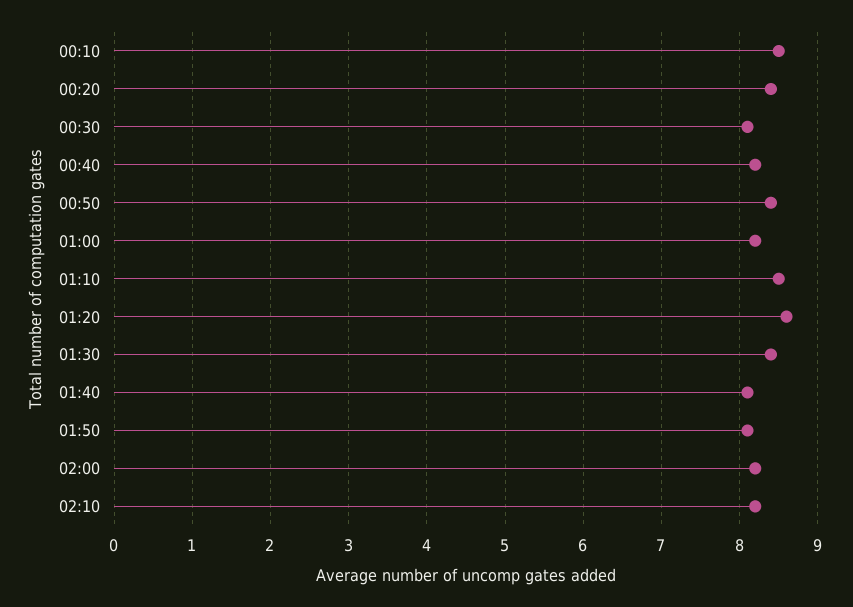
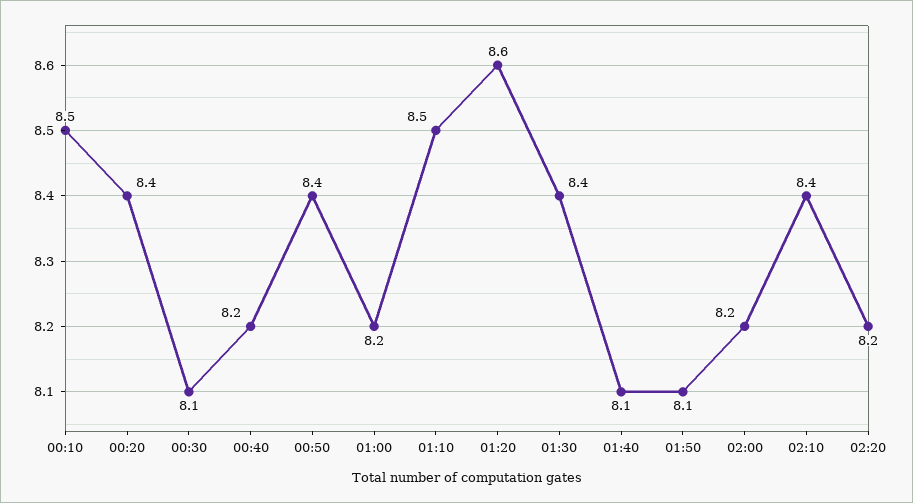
02:10: 8.2 -> 8.4
02:20: none -> 8.2

